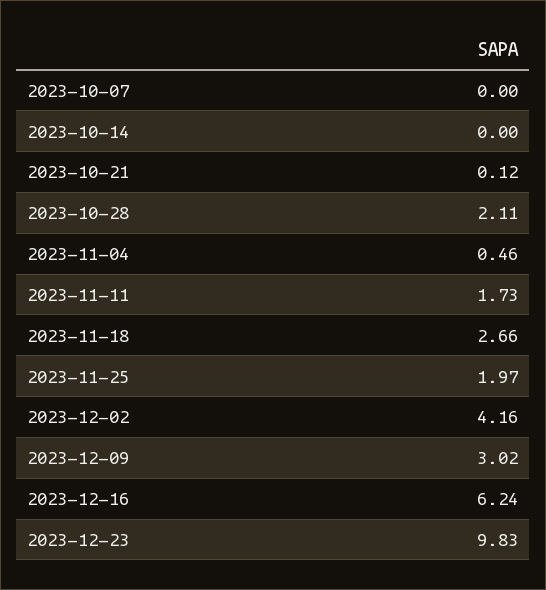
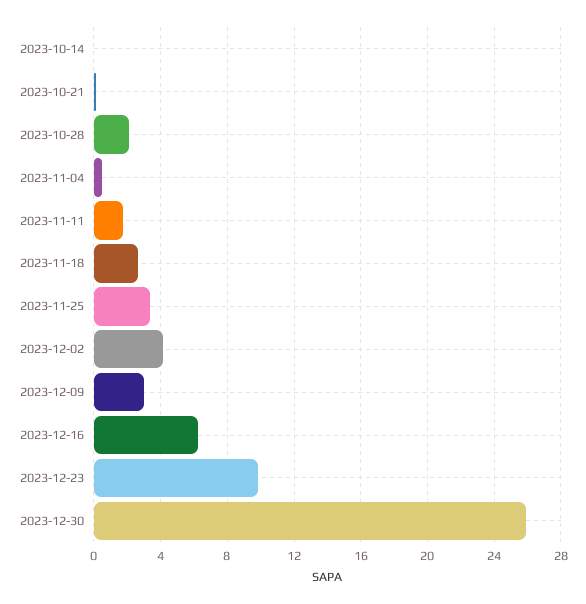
2023-10-07: 0 -> none
2023-11-25: 1.97 -> 3.5
2023-12-30: none -> 26

